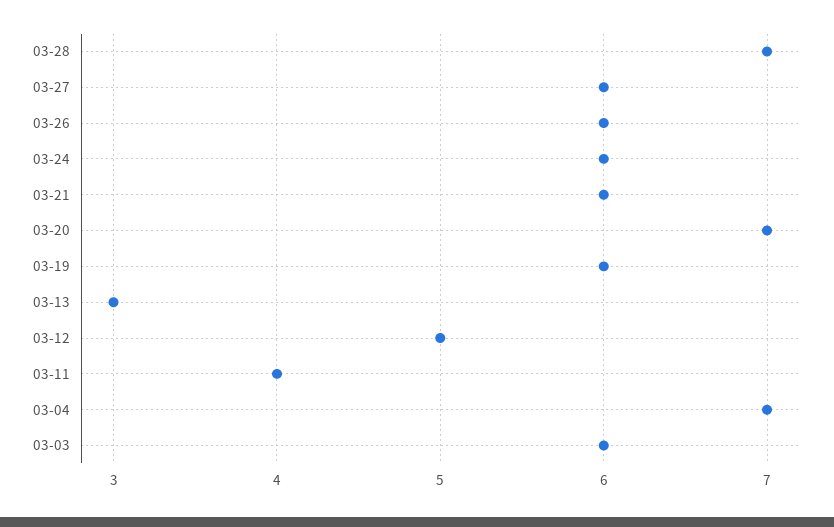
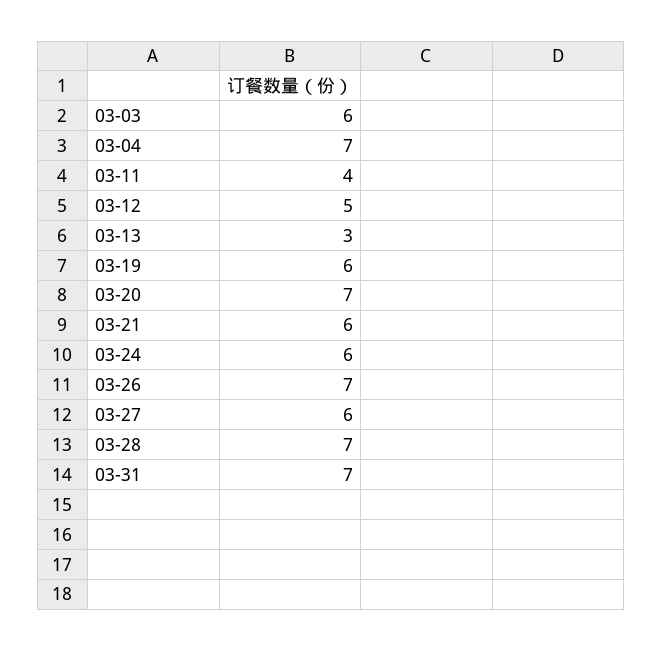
03-26: 6 -> 7
03-31: none -> 7

